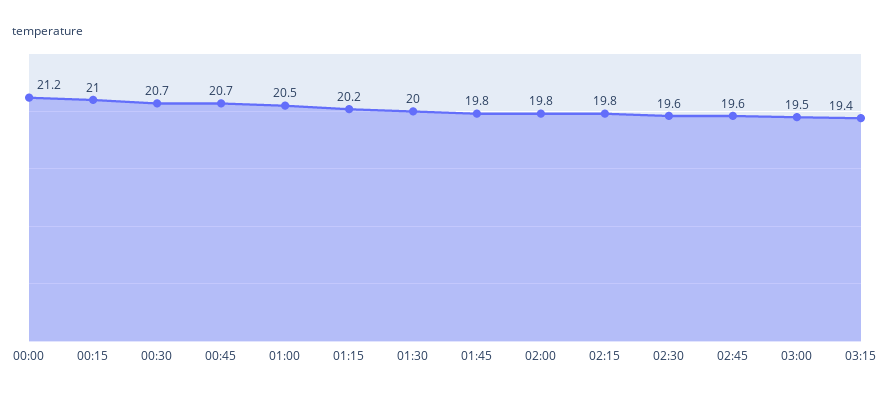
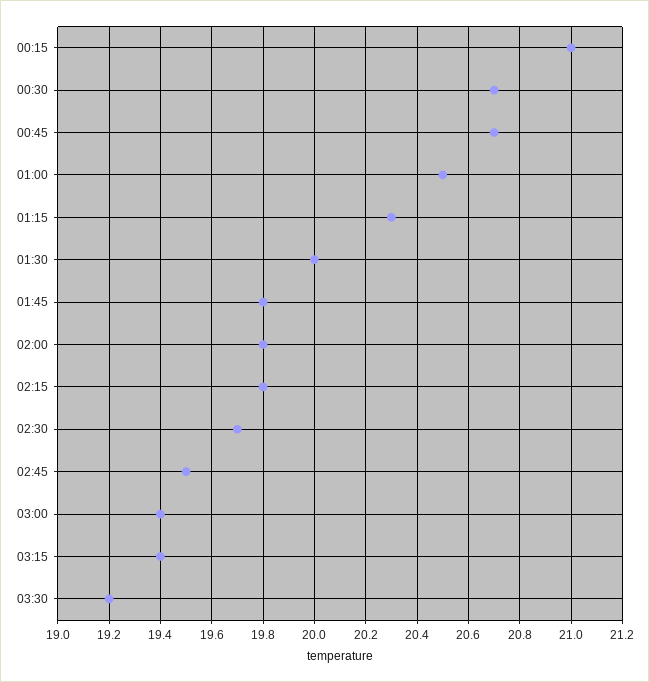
00:00: 21.2 -> none
01:15: 20.2 -> 20.3
02:30: 19.6 -> 19.7
02:45: 19.6 -> 19.5
03:00: 19.5 -> 19.4
03:30: none -> 19.2

